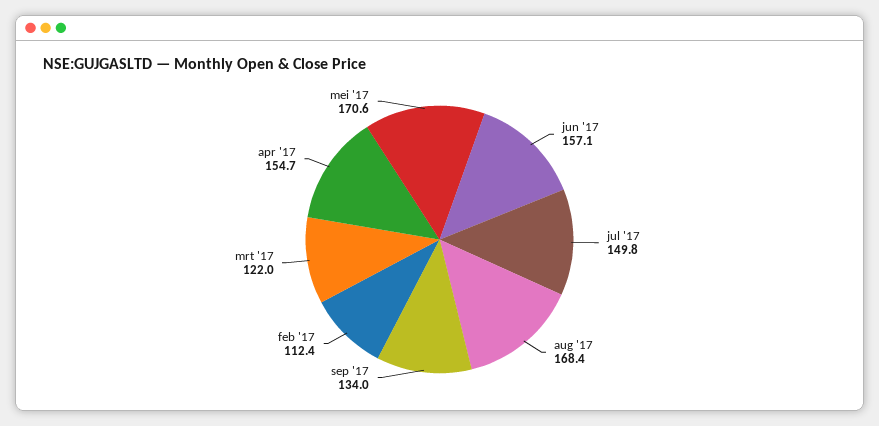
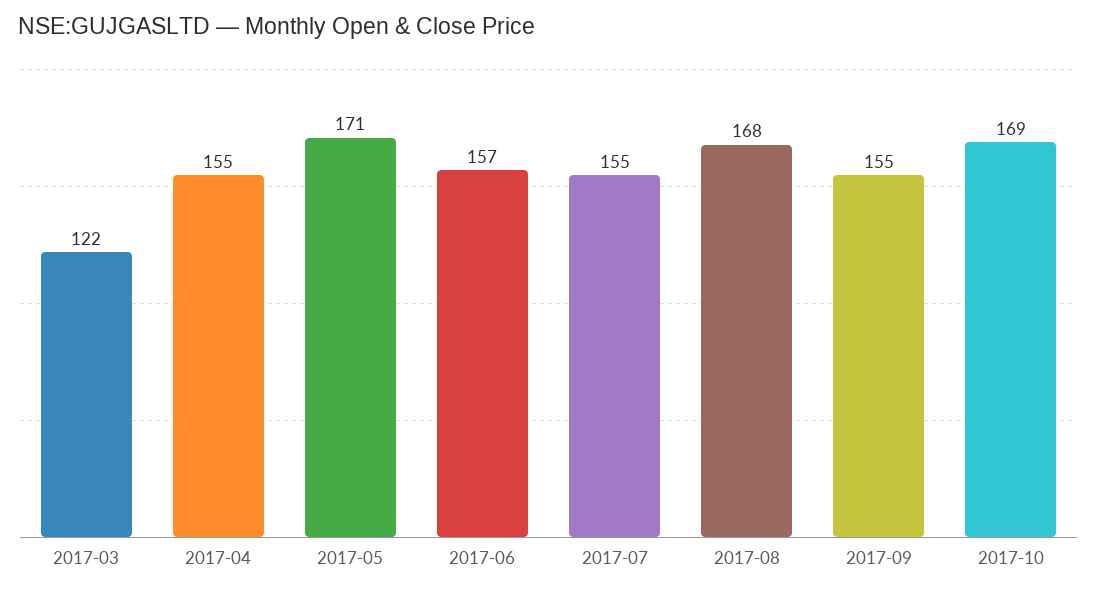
jul '17: 149.8 -> 155
sep '17: 134 -> 155
feb '17: 112.4 -> none
2017-10: none -> 169

